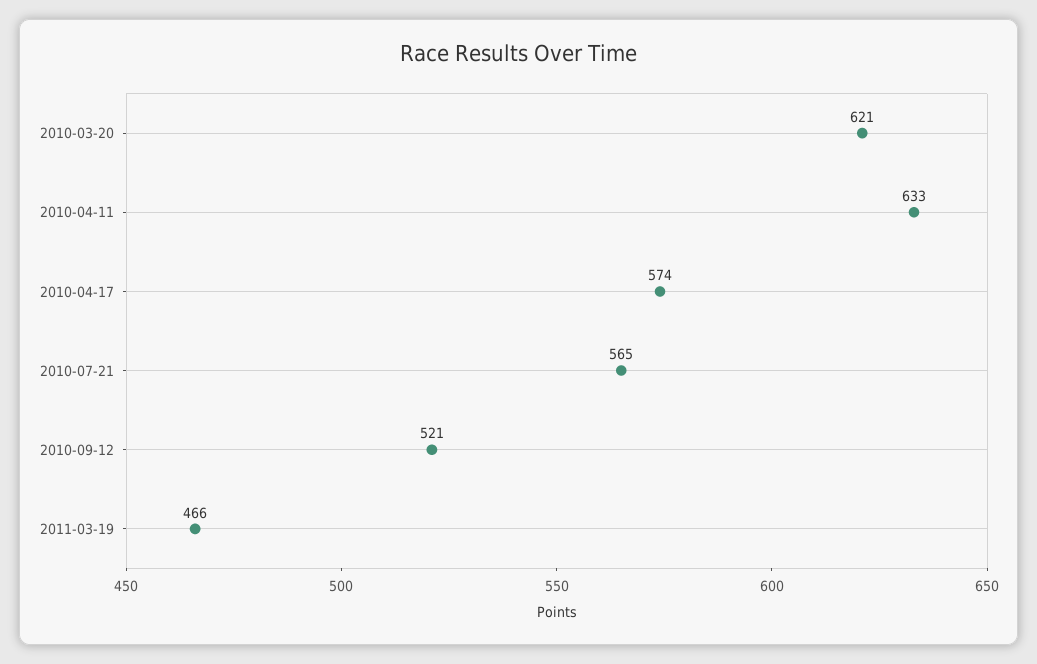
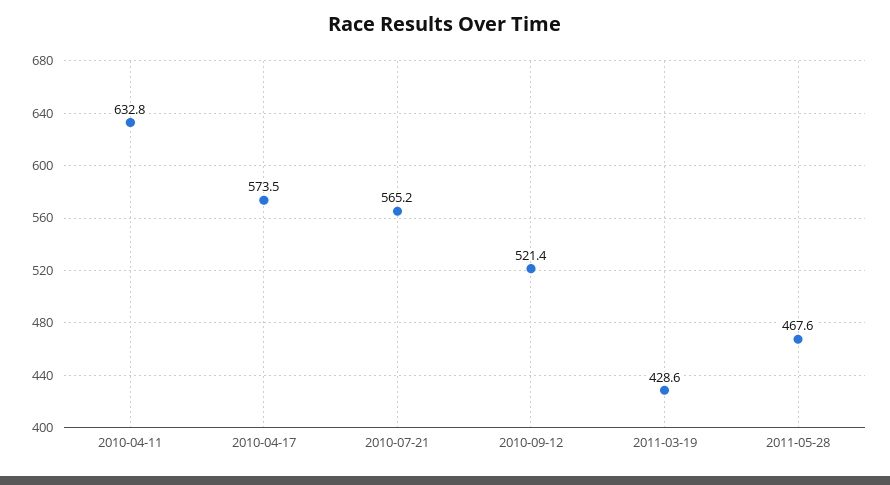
2010-03-20: 621 -> none
2011-03-19: 466 -> 428.6
2011-05-28: none -> 467.6

